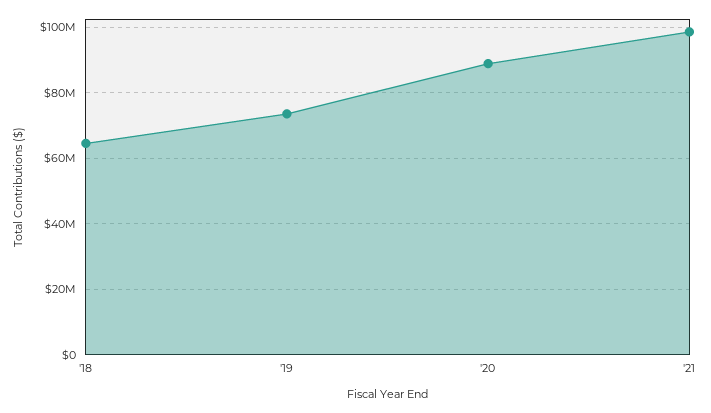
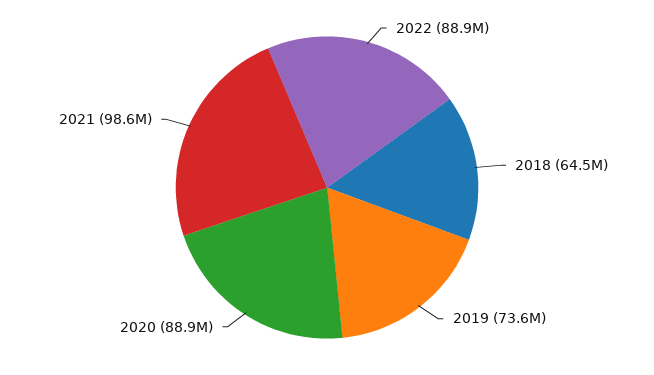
2022: none -> 88900000

